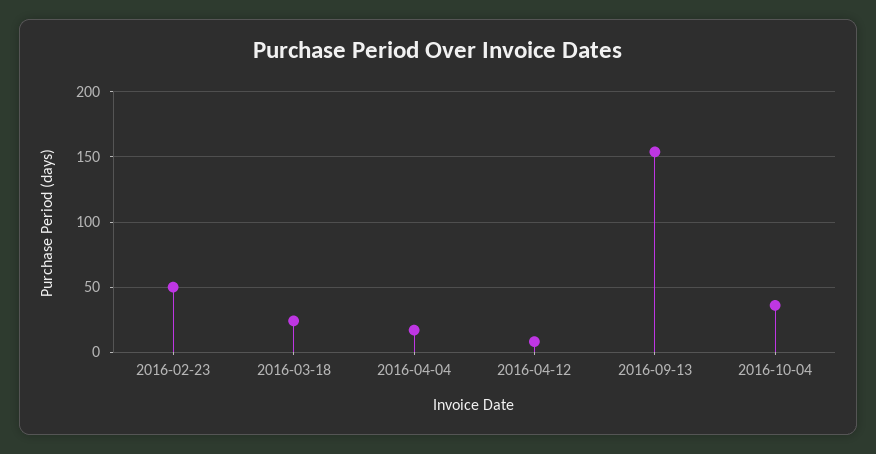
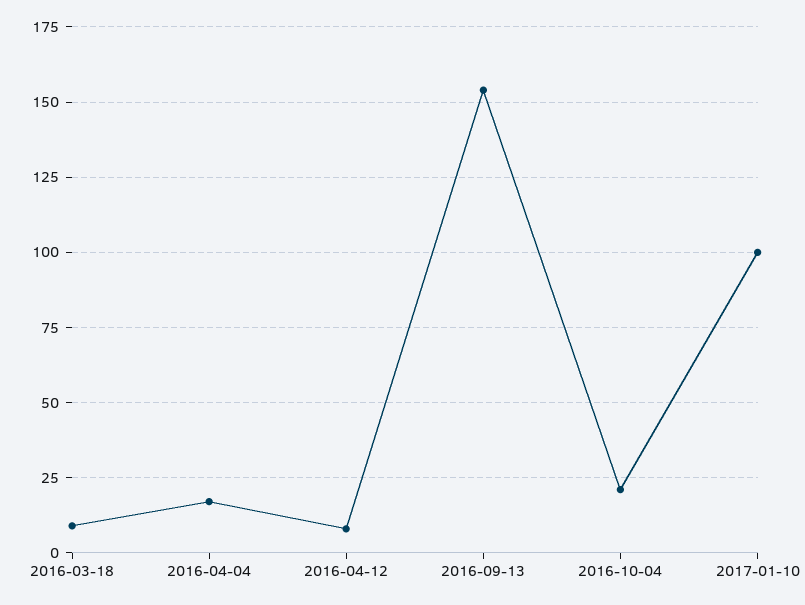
2016-02-23: 50 -> none
2016-03-18: 25 -> 10
2016-10-04: 35 -> 20
2017-01-10: none -> 100

